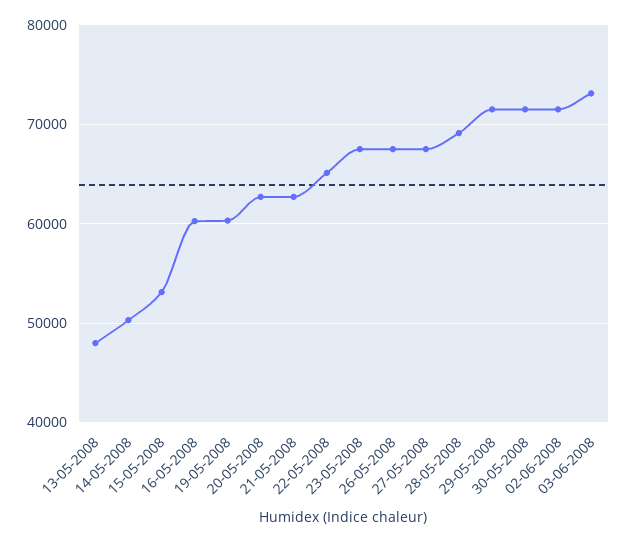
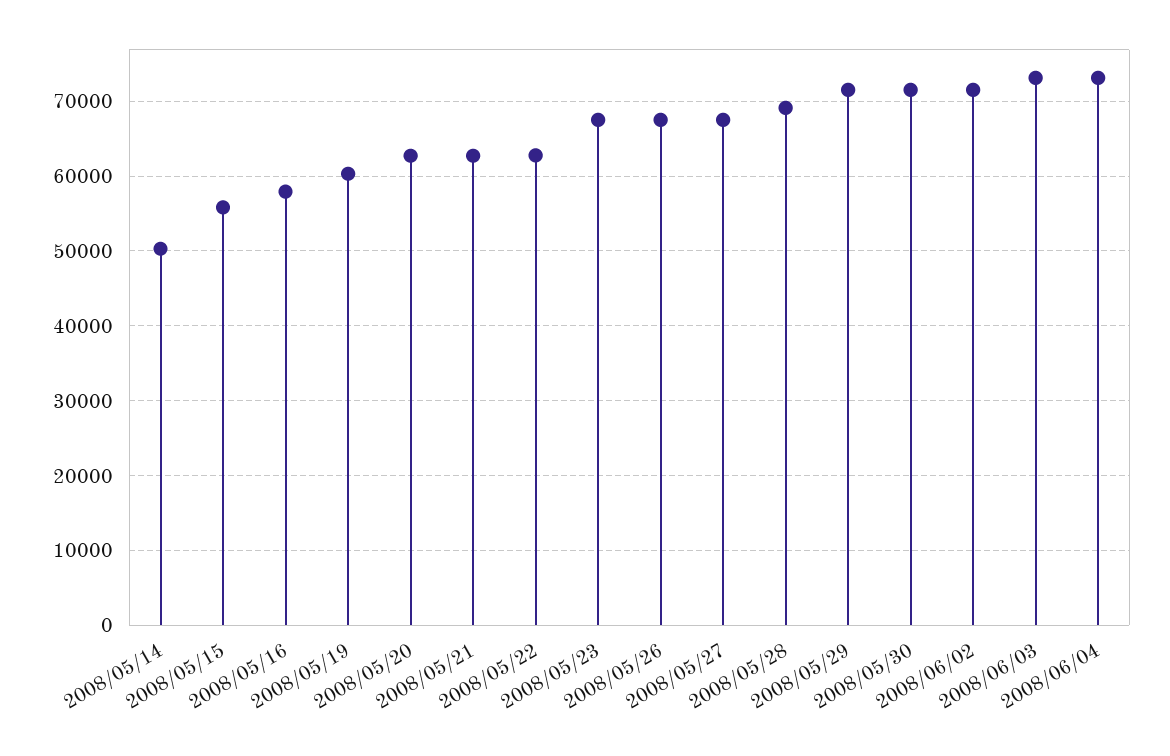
13-05-2008: 48000 -> none
15-05-2008: 53000 -> 56000
16-05-2008: 60000 -> 58000
22-05-2008: 65000 -> 63000
2008/06/04: none -> 73000

